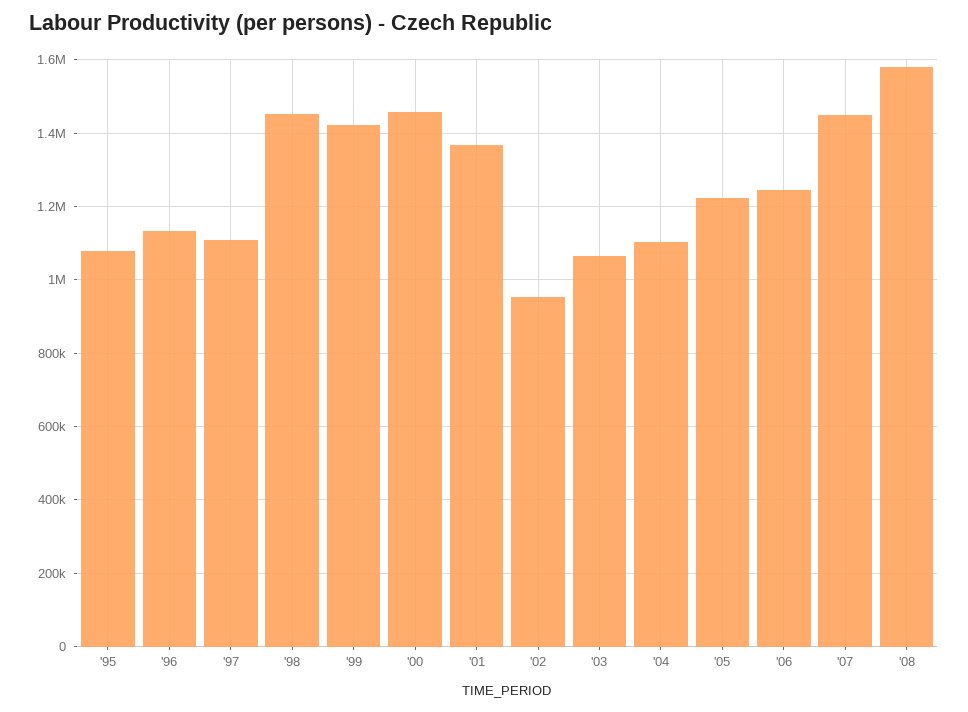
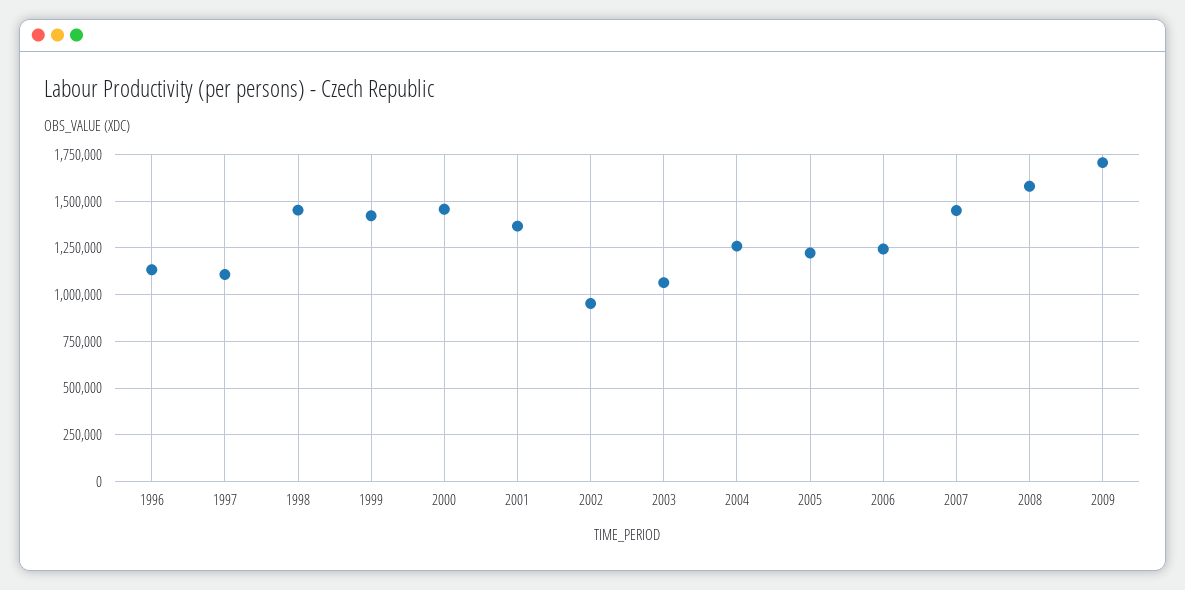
'95: 1080000 -> none
'04: 1100000 -> 1250000
2009: none -> 1700000

